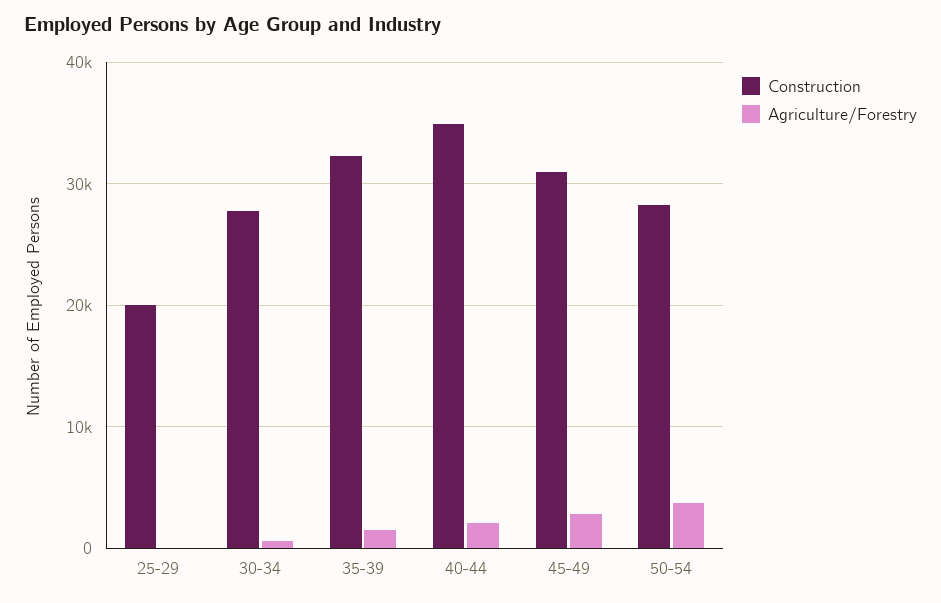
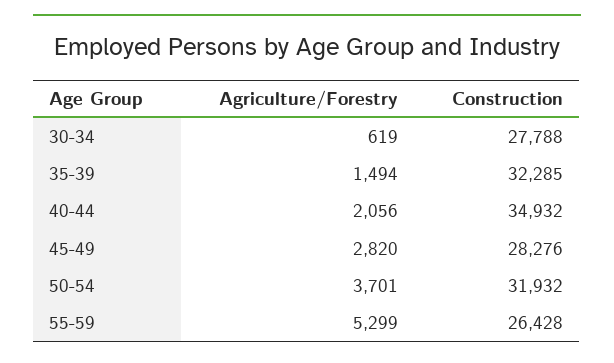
Construction, 25-29: 20000 -> none
Agriculture/Forestry, 25-29: 0 -> none
Construction, 45-49: 31000 -> 28276
Construction, 50-54: 28000 -> 31932
Agriculture/Forestry, 55-59: none -> 5299
Construction, 55-59: none -> 26428

